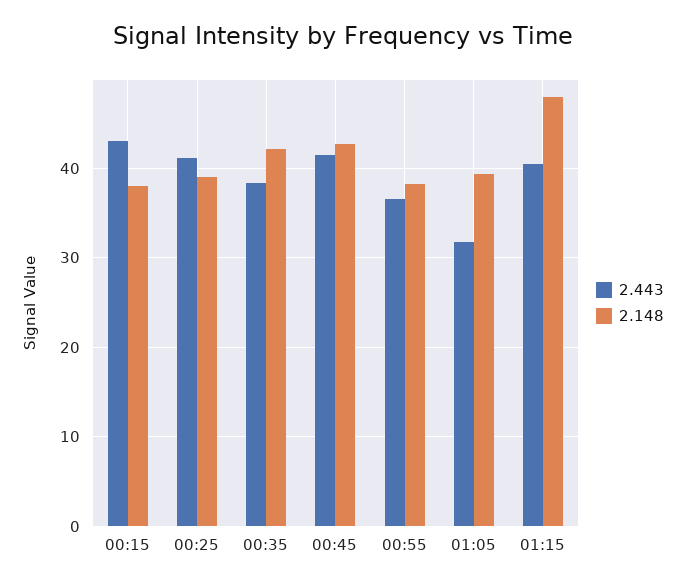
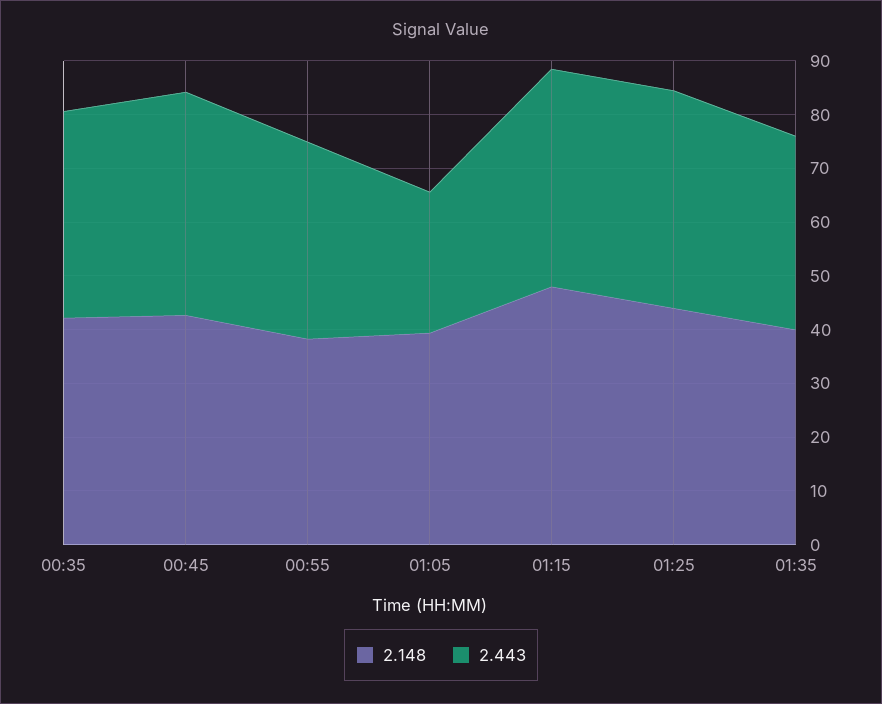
2.443, 00:15: 43 -> none
2.148, 00:15: 38 -> none
2.443, 00:25: 41 -> none
2.148, 00:25: 39 -> none
2.443, 01:05: 32 -> 26
2.148, 01:25: none -> 44
2.443, 01:25: none -> 40
2.148, 01:35: none -> 40
2.443, 01:35: none -> 36

